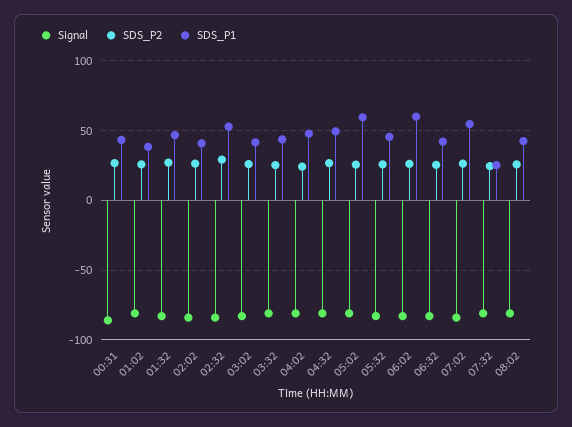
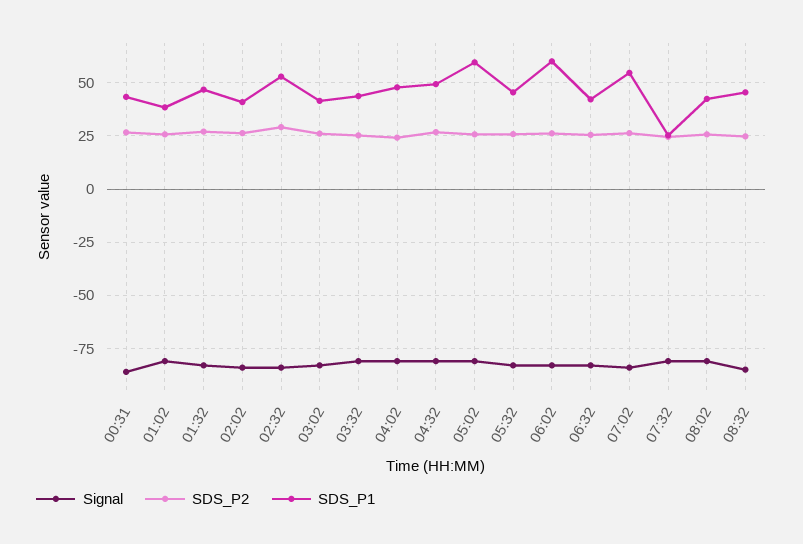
Signal, 08:32: none -> -85
SDS_P2, 08:32: none -> 25
SDS_P1, 08:32: none -> 45

